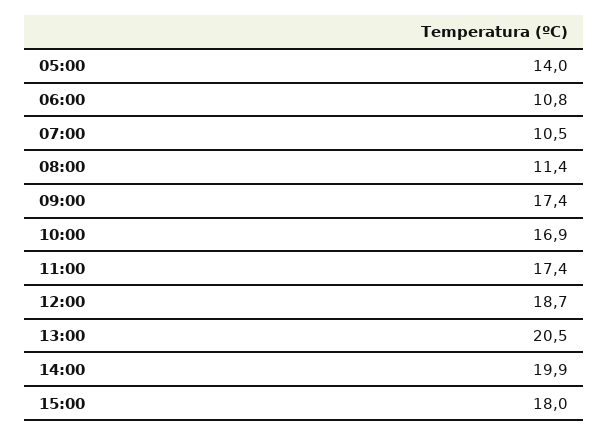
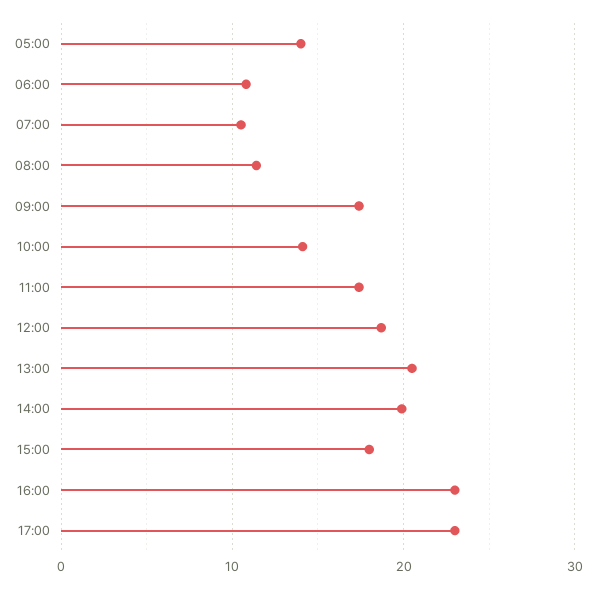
10:00: 16.9 -> 14
16:00: none -> 23
17:00: none -> 23

